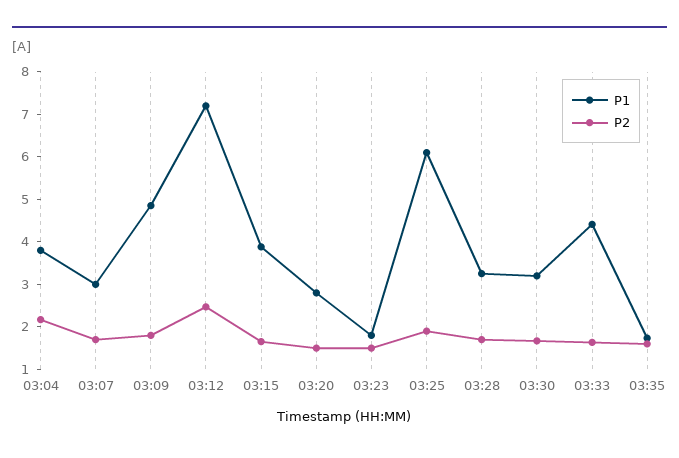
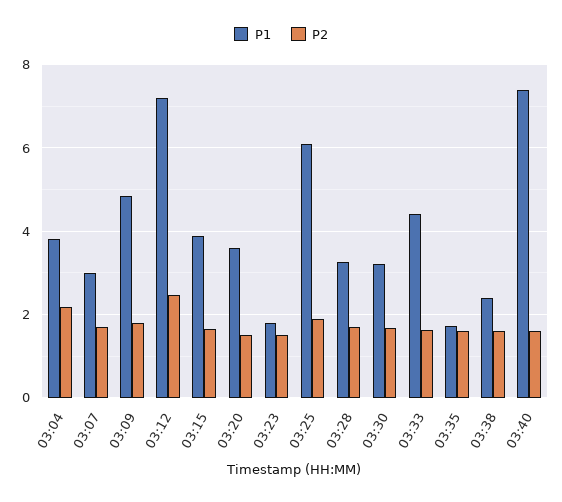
P1, 03:20: 2.8 -> 3.6
P1, 03:38: none -> 2.4
P2, 03:38: none -> 1.6
P1, 03:40: none -> 7.4
P2, 03:40: none -> 1.6

